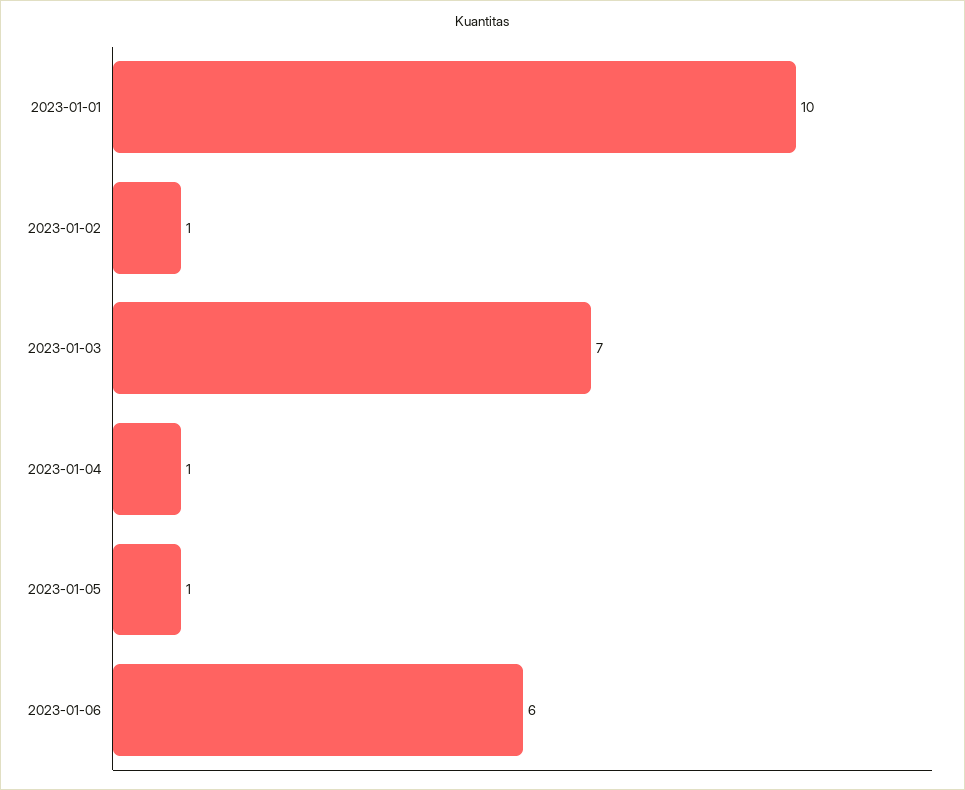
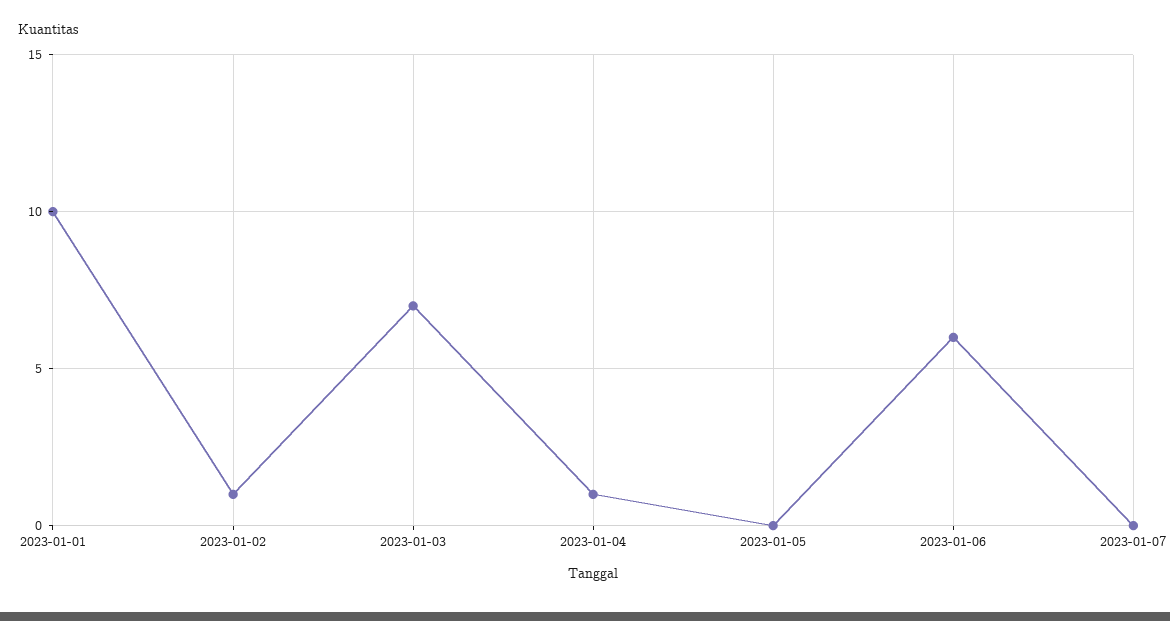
2023-01-05: 1 -> 0
2023-01-07: none -> 0

